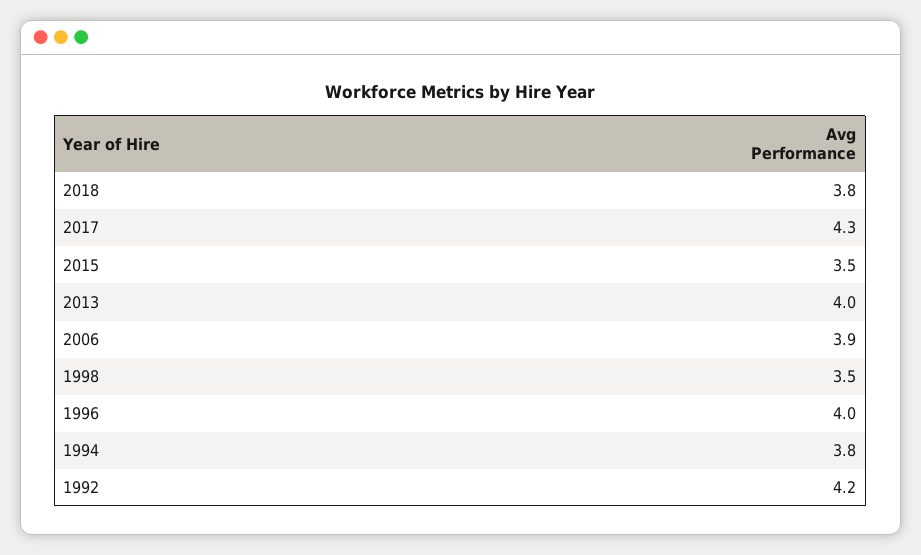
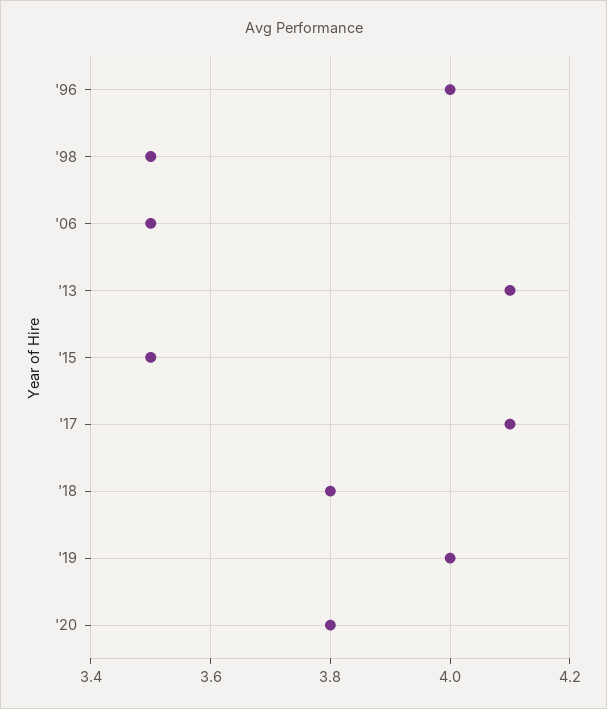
2017: 4.3 -> 4.1
2013: 4 -> 4.1
2006: 3.9 -> 3.5
1994: 3.8 -> none
1992: 4.2 -> none
'19: none -> 4
'20: none -> 3.8

